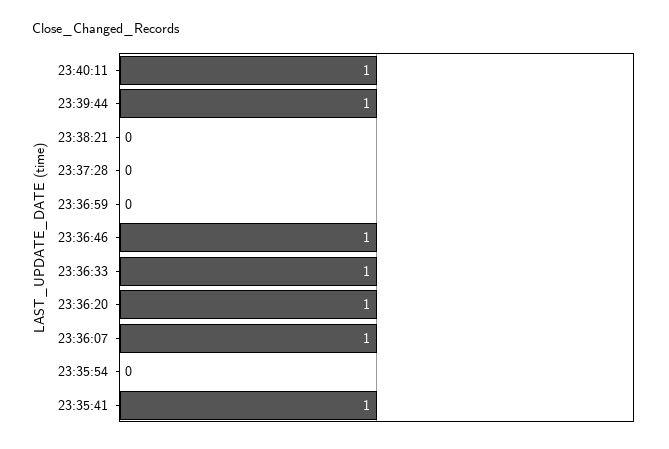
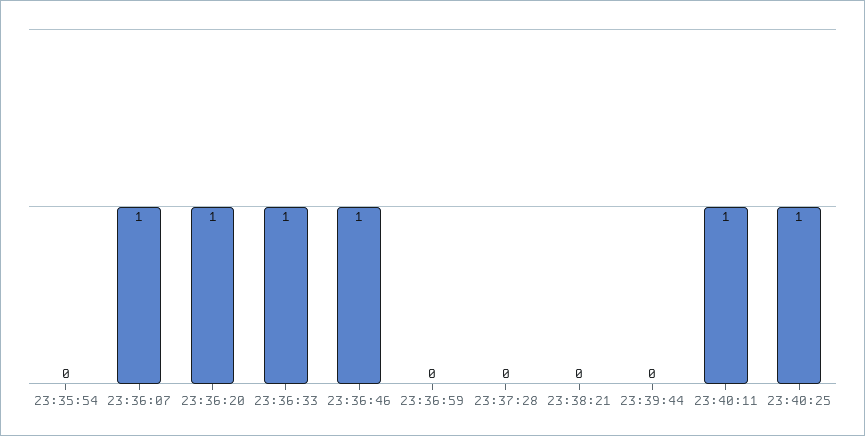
23:39:44: 1 -> 0
23:35:41: 1 -> none
23:40:25: none -> 1

